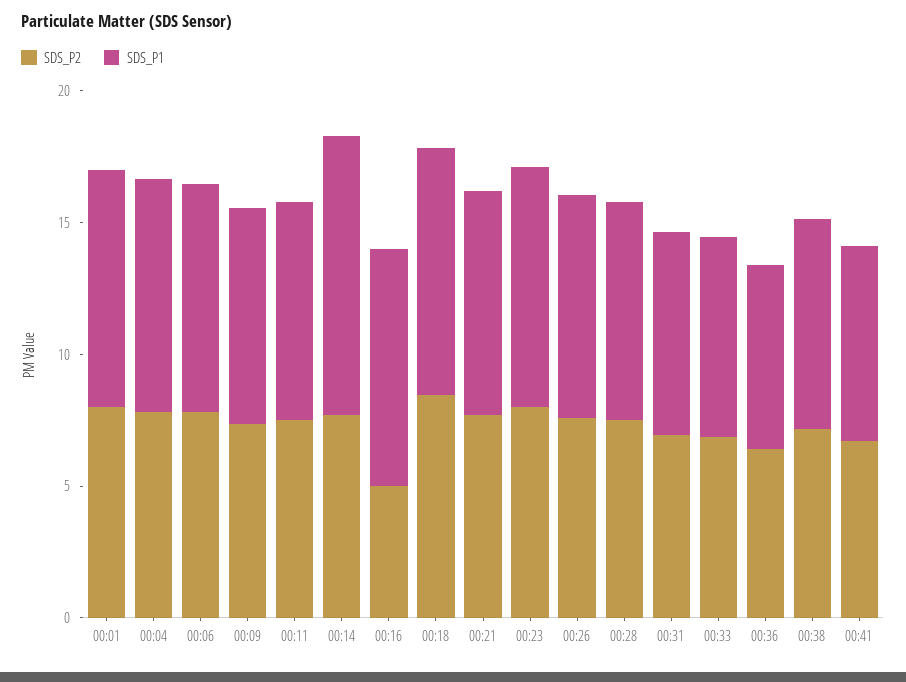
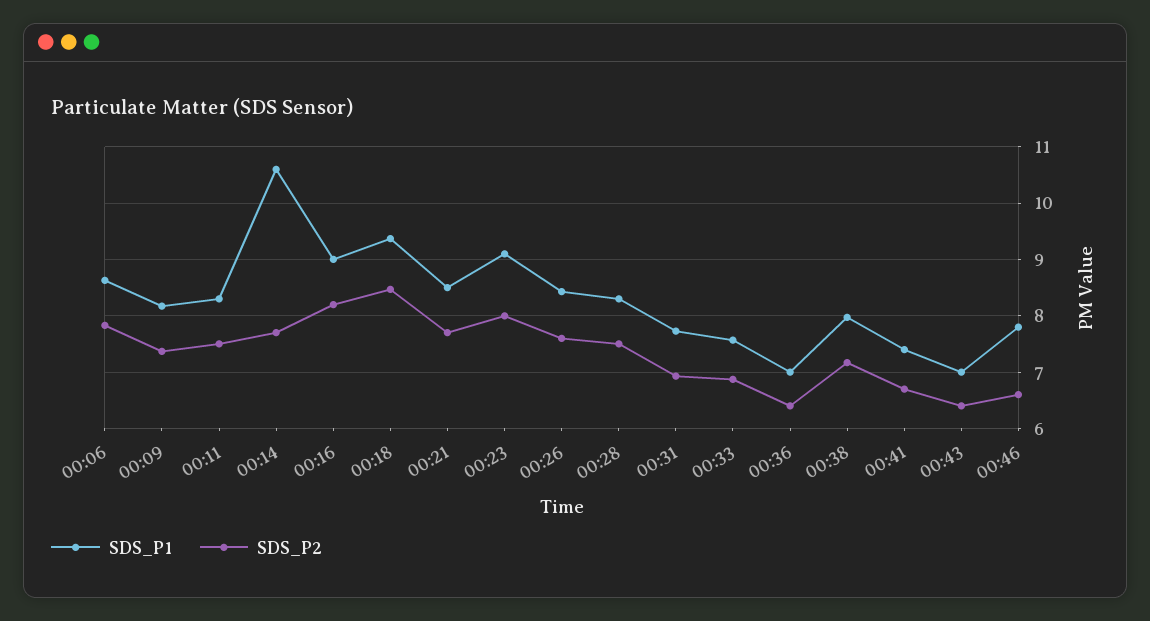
SDS_P2, 00:01: 8 -> none
SDS_P1, 00:01: 9 -> none
SDS_P2, 00:04: 8 -> none
SDS_P1, 00:04: 9 -> none
SDS_P2, 00:16: 5 -> 8.2
SDS_P1, 00:43: none -> 7
SDS_P2, 00:43: none -> 6.4
SDS_P1, 00:46: none -> 7.8
SDS_P2, 00:46: none -> 6.6

